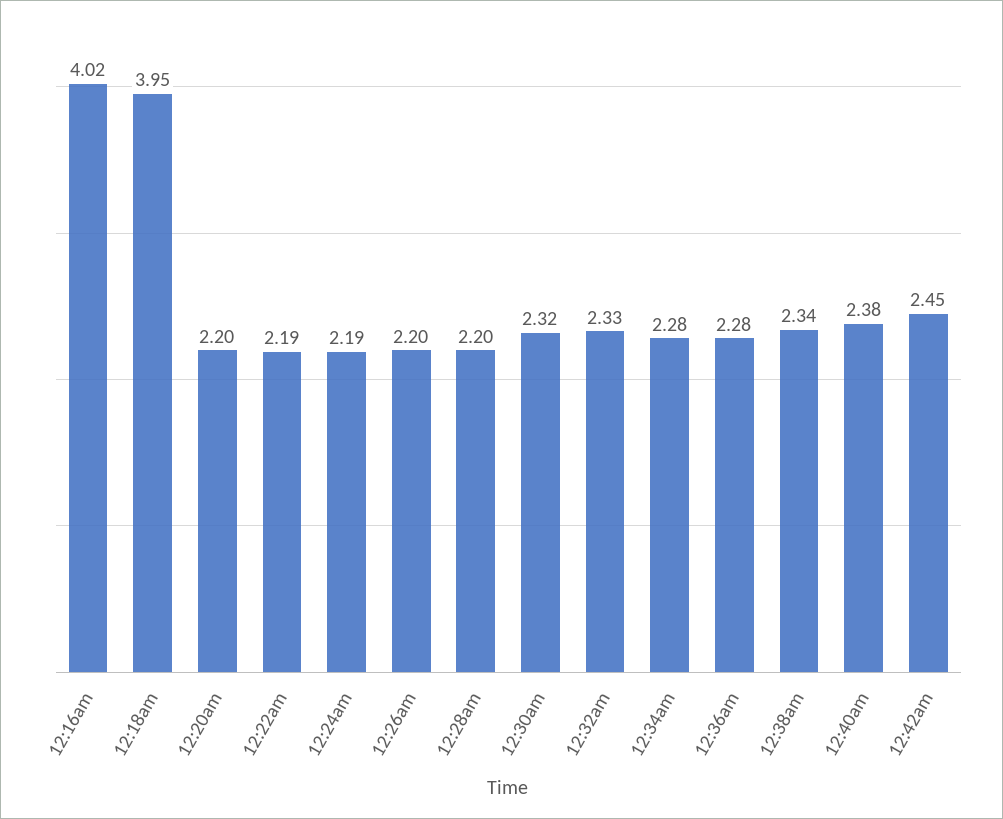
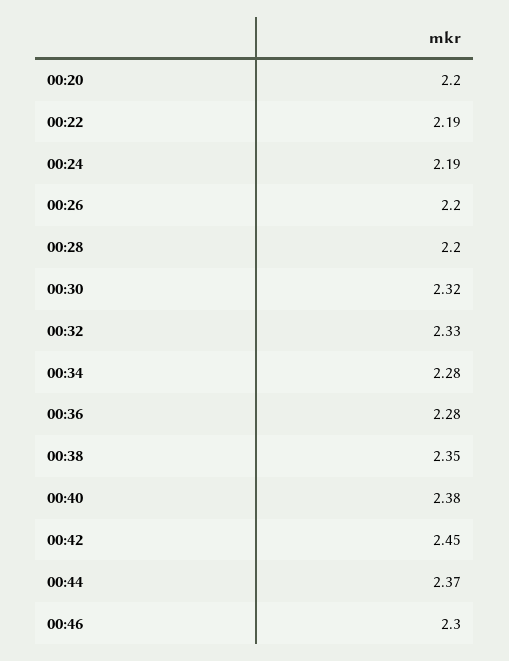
12:16am: 4.02 -> none
12:18am: 3.95 -> none
12:38am: 2.34 -> 2.35
00:44: none -> 2.37
00:46: none -> 2.3

